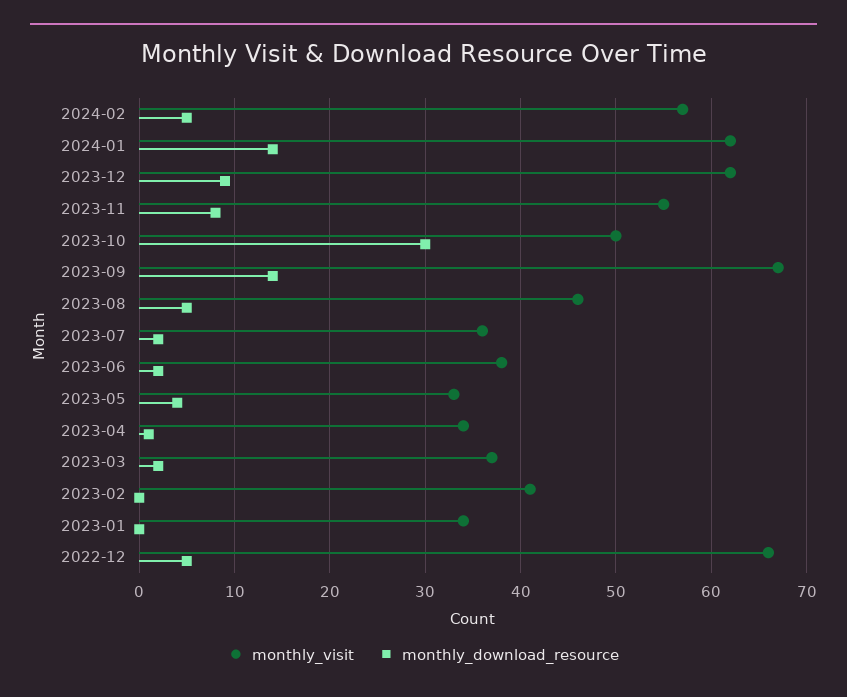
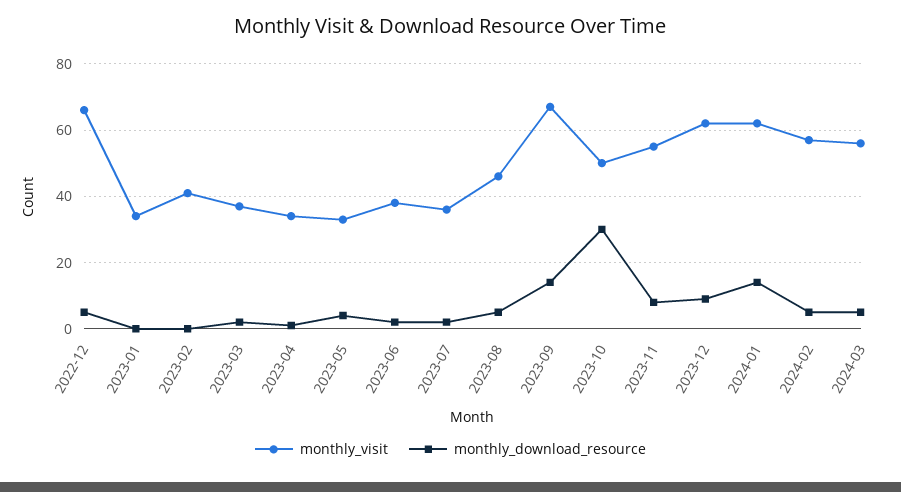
monthly_visit, 2024-03: none -> 55
monthly_download_resource, 2024-03: none -> 5

